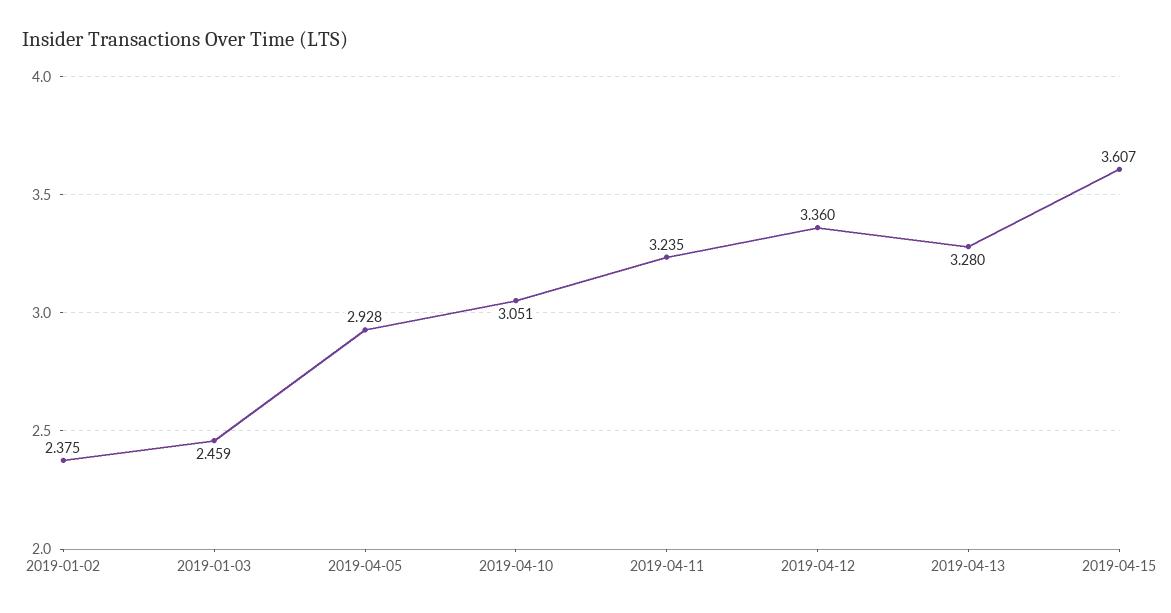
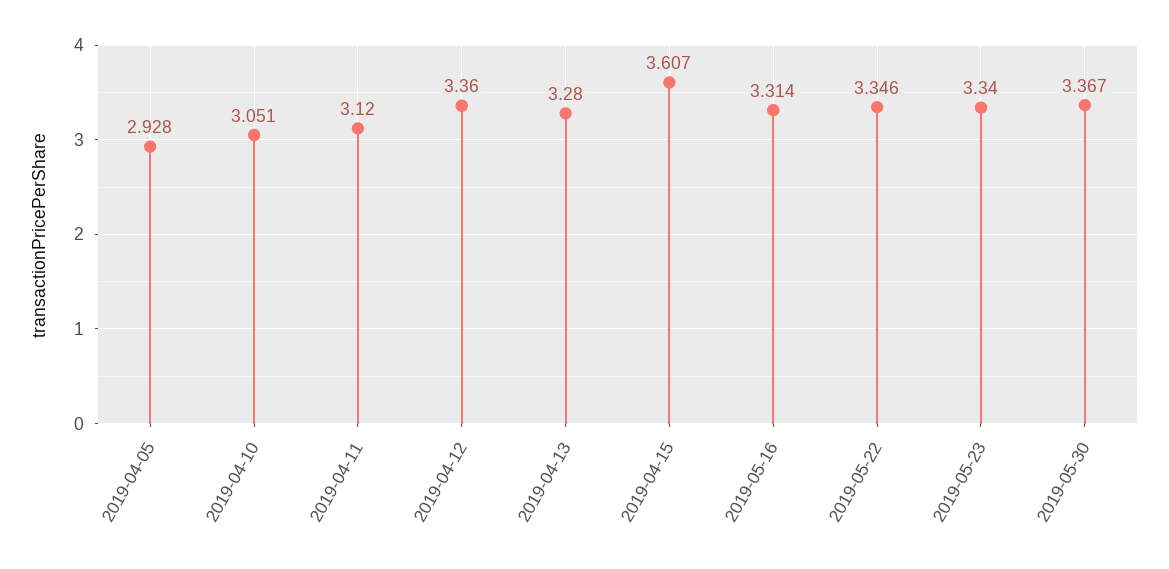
2019-01-02: 2.375 -> none
2019-01-03: 2.459 -> none
2019-04-11: 3.235 -> 3.12
2019-05-16: none -> 3.314
2019-05-22: none -> 3.346
2019-05-23: none -> 3.34
2019-05-30: none -> 3.367

